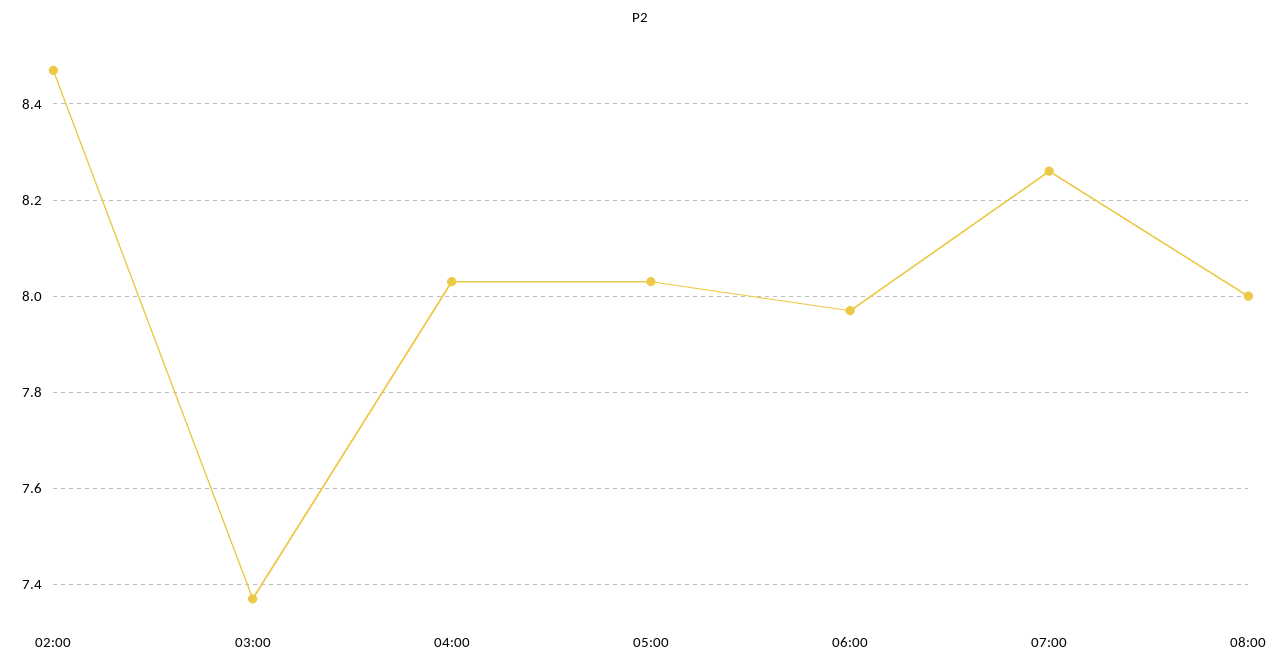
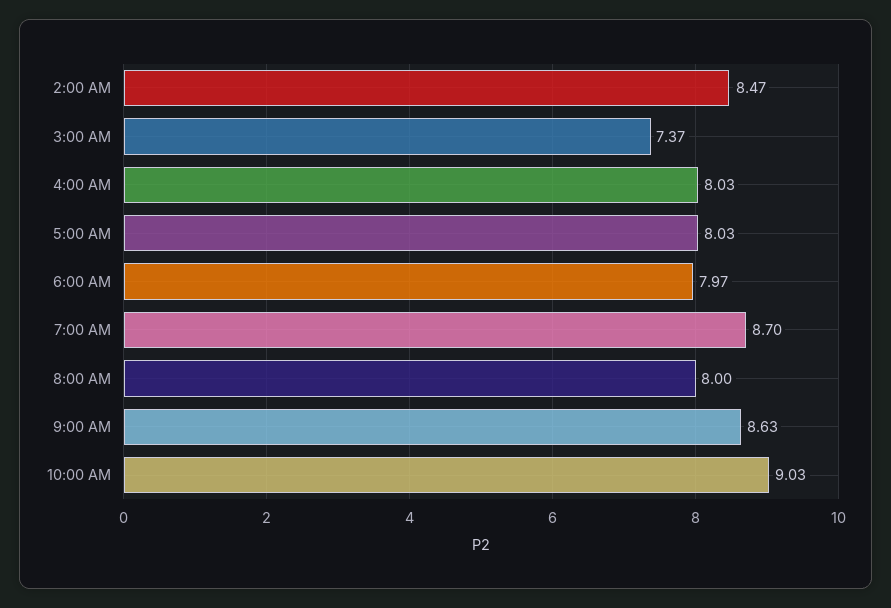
07:00: 8.25 -> 8.7
9:00 AM: none -> 8.63
10:00 AM: none -> 9.03

